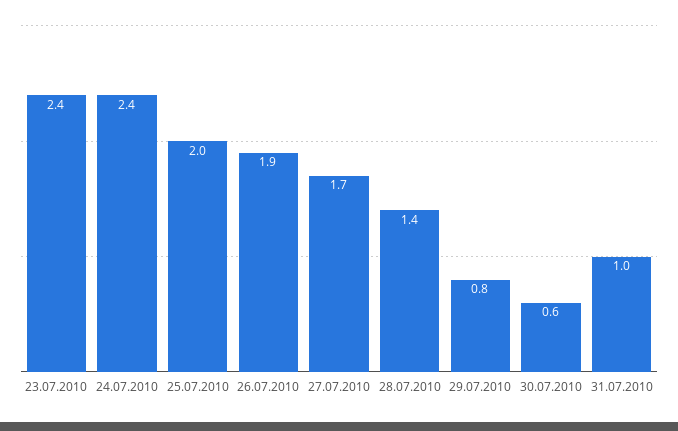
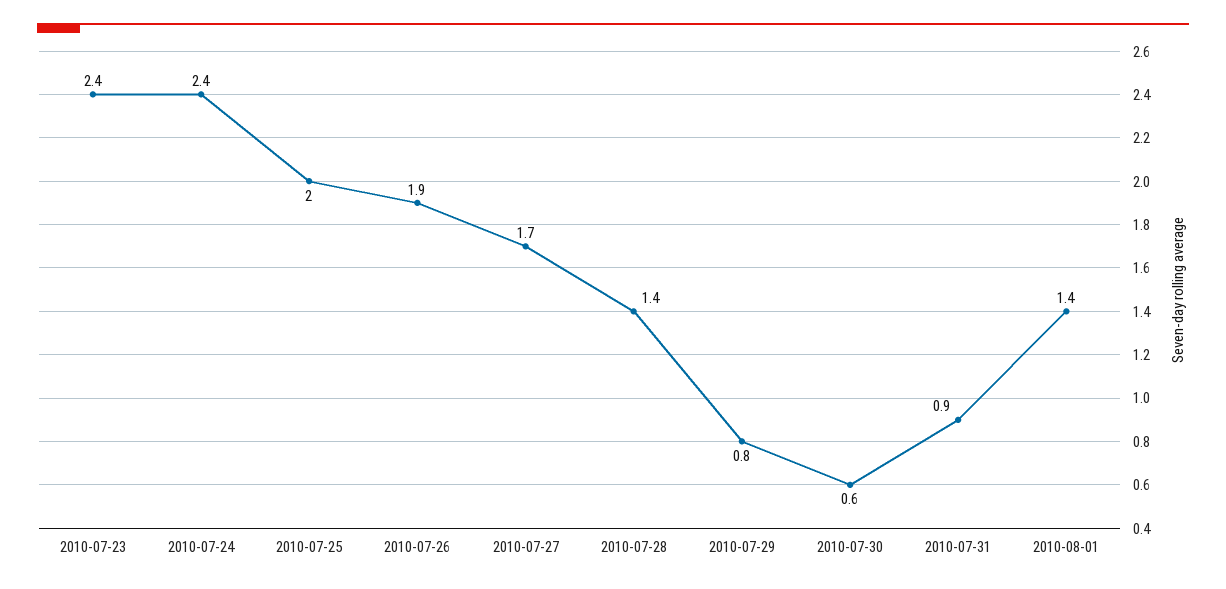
31.07.2010: 1 -> 0.9
2010-08-01: none -> 1.4

